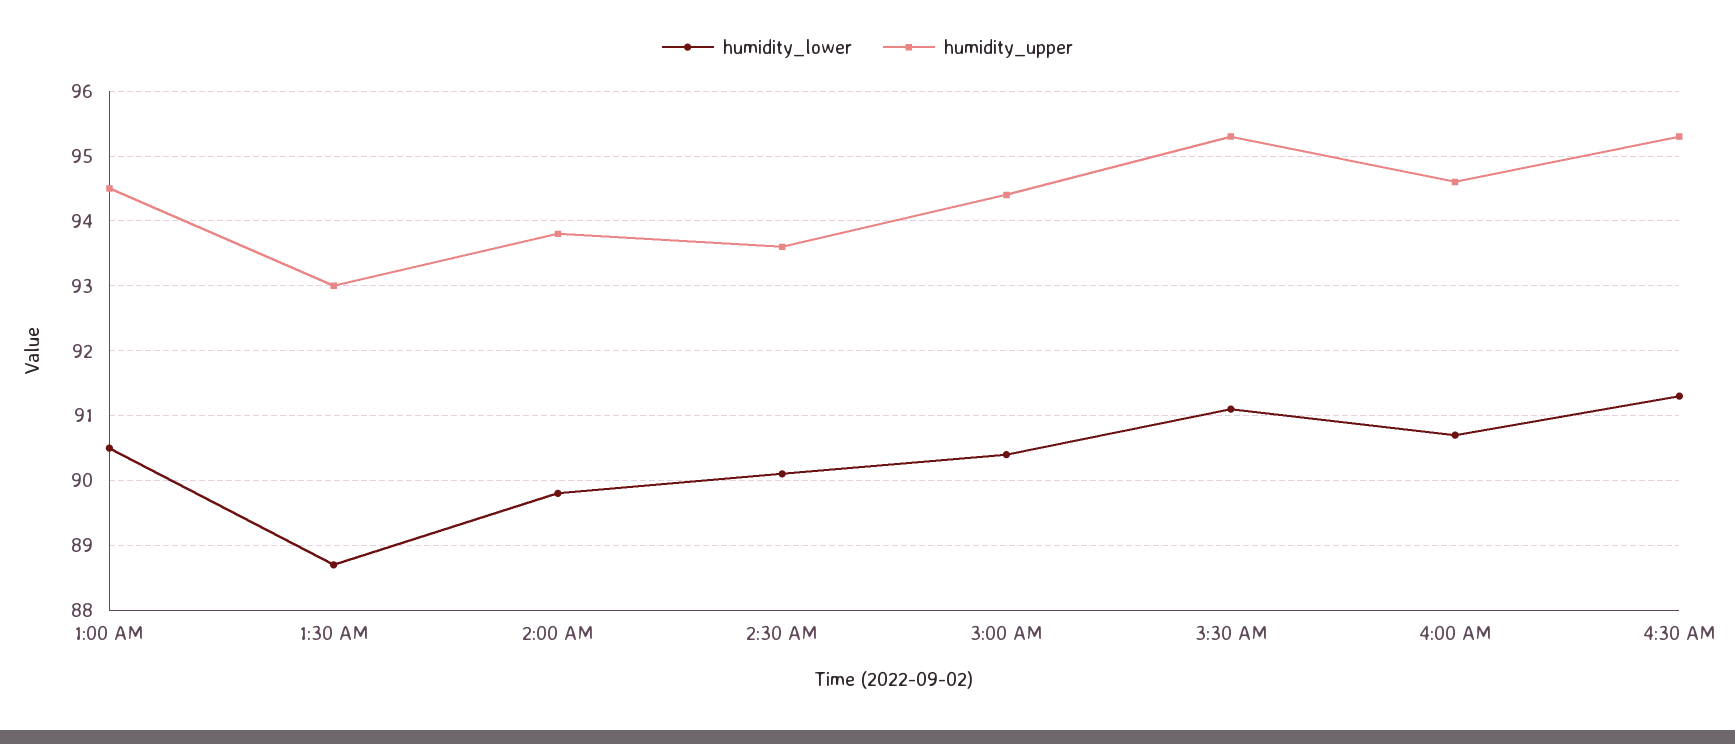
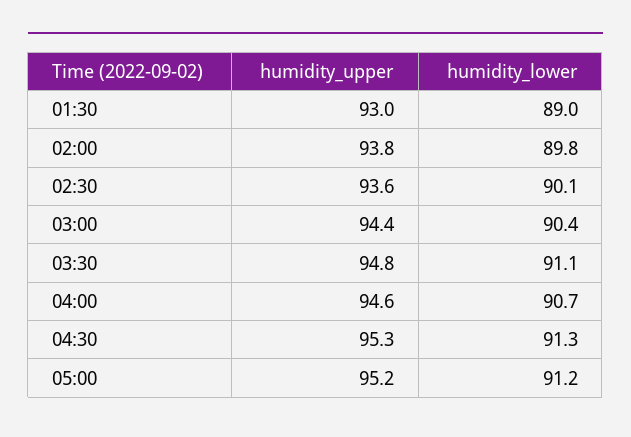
humidity_lower, 1:00 AM: 90.5 -> none
humidity_upper, 1:00 AM: 94.5 -> none
humidity_lower, 1:30 AM: 88.7 -> 89
humidity_upper, 3:30 AM: 95.3 -> 94.8
humidity_upper, 05:00: none -> 95.2
humidity_lower, 05:00: none -> 91.2

